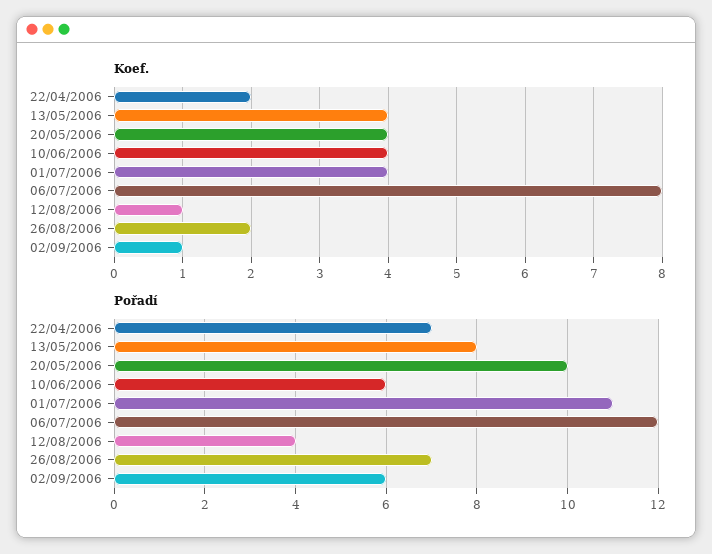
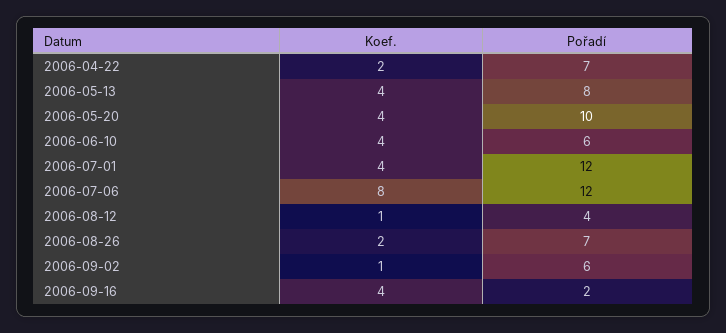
Pořadí, 01/07/2006: 11 -> 12
Koef., 2006-09-16: none -> 4
Pořadí, 2006-09-16: none -> 2

